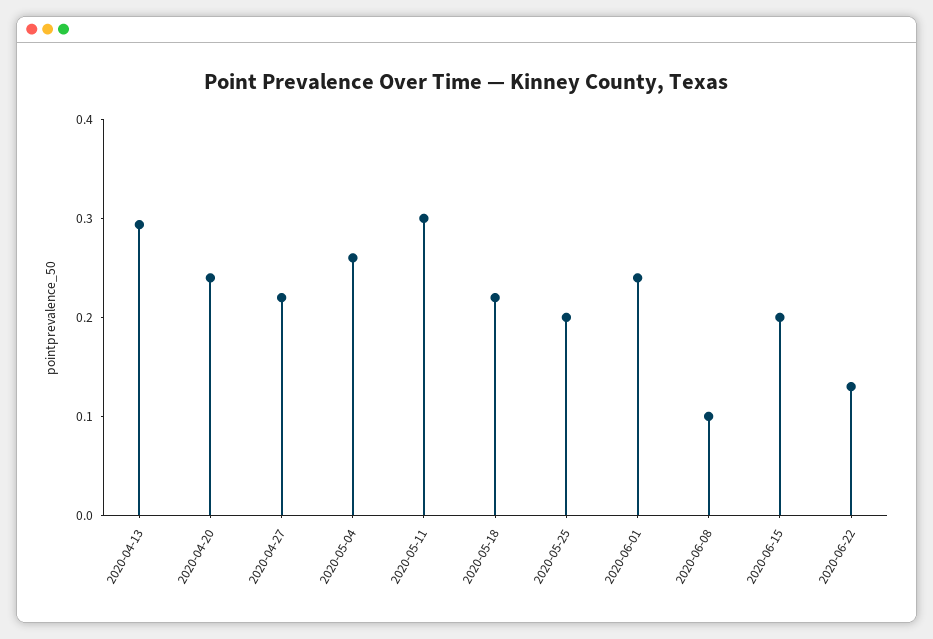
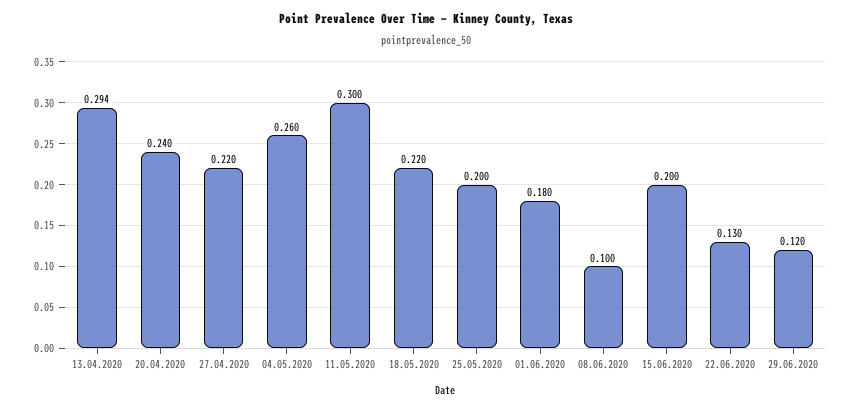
2020-06-01: 0.24 -> 0.18
29.06.2020: none -> 0.12

